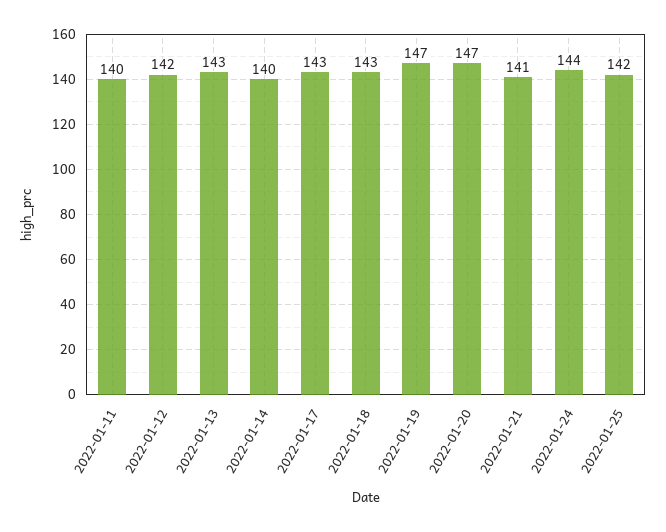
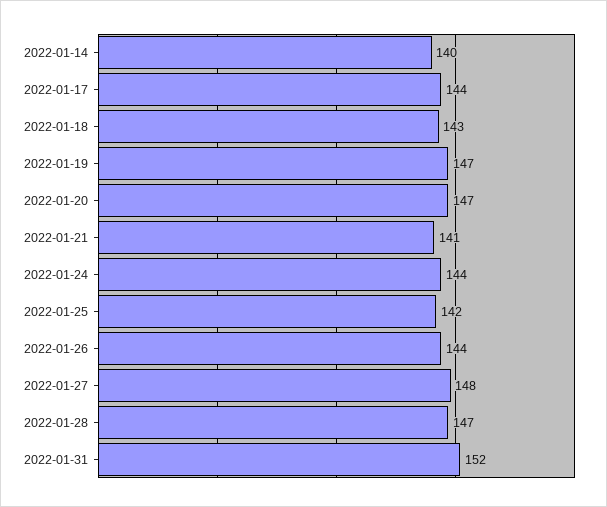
2022-01-11: 140 -> none
2022-01-12: 142 -> none
2022-01-13: 143 -> none
2022-01-17: 143 -> 144
2022-01-26: none -> 144
2022-01-27: none -> 148
2022-01-28: none -> 147
2022-01-31: none -> 152

